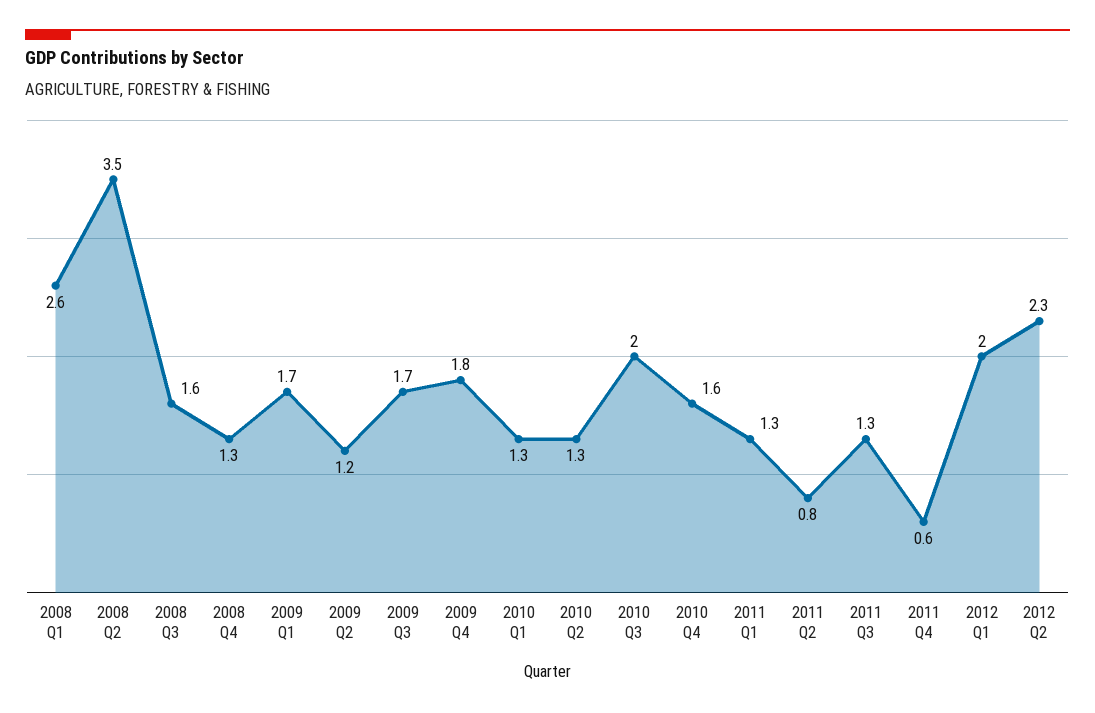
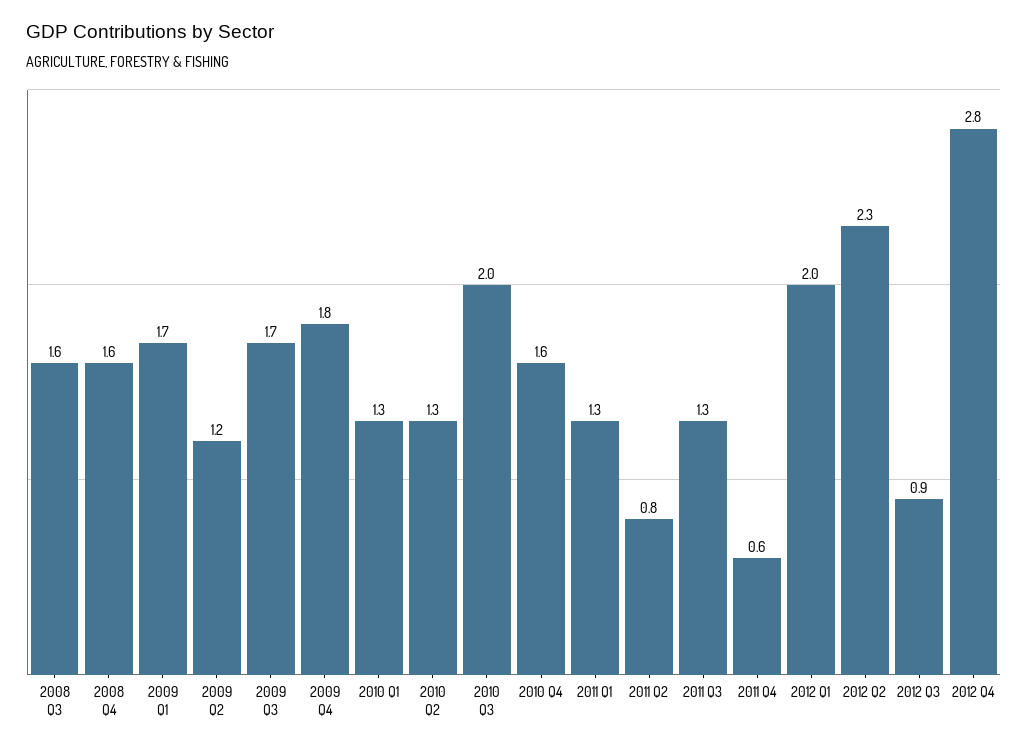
2008 Q1: 2.6 -> none
2008 Q2: 3.5 -> none
2008 Q4: 1.3 -> 1.6
2012 Q3: none -> 0.9
2012 Q4: none -> 2.8

